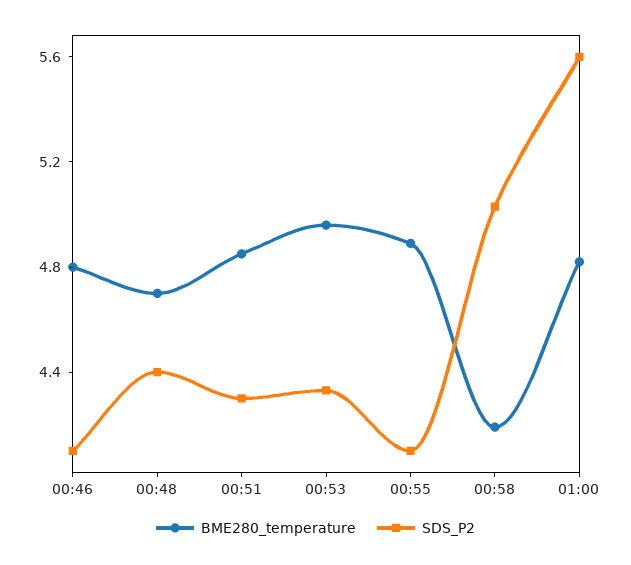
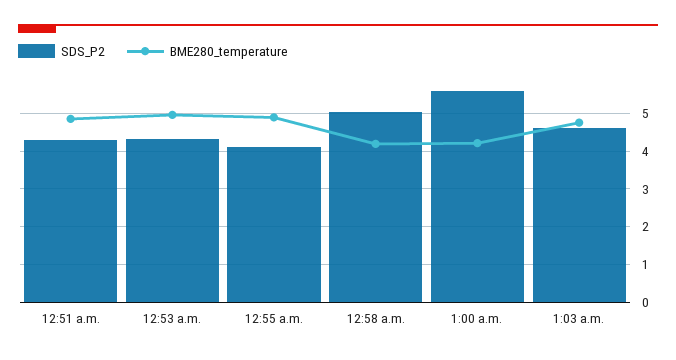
BME280_temperature, 00:46: 4.8 -> none
SDS_P2, 00:46: 4.1 -> none
BME280_temperature, 00:48: 4.7 -> none
SDS_P2, 00:48: 4.4 -> none
BME280_temperature, 01:00: 4.8 -> 4.2
SDS_P2, 1:03 a.m.: none -> 4.6
BME280_temperature, 1:03 a.m.: none -> 4.8

